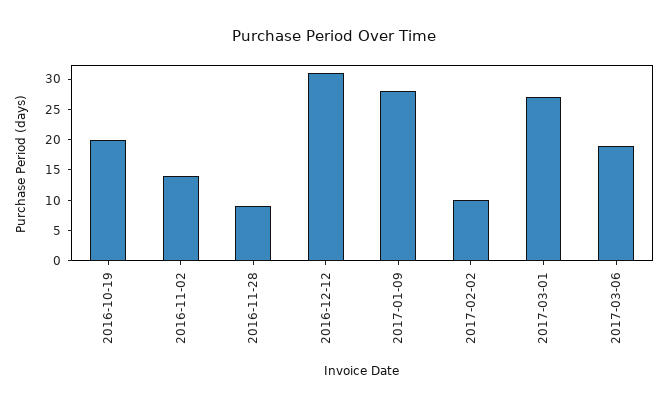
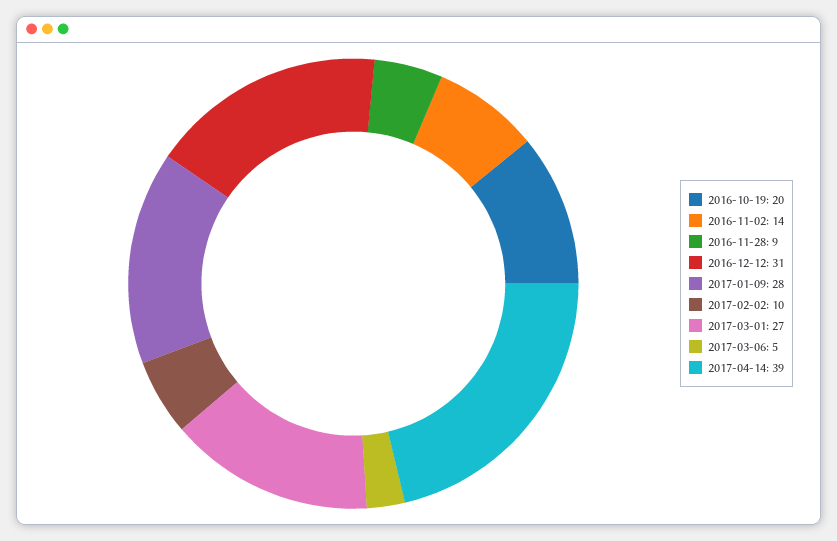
2017-03-06: 20 -> 5
2017-04-14: none -> 39

